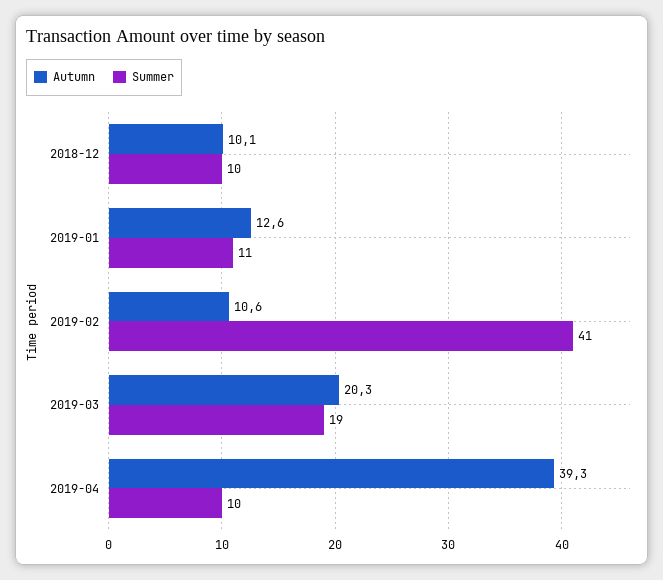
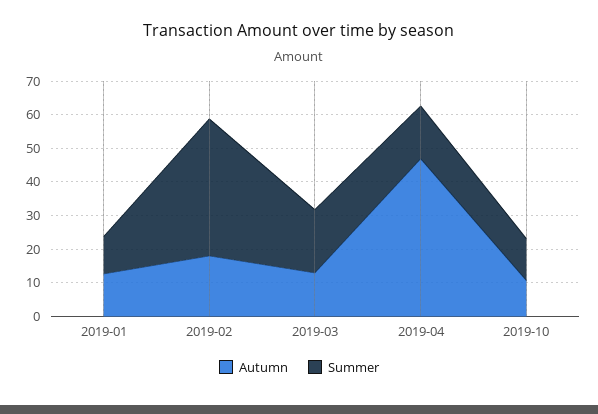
Autumn, 2018-12: 10.1 -> none
Summer, 2018-12: 10 -> none
Autumn, 2019-02: 10.6 -> 17.5
Autumn, 2019-03: 20.3 -> 12.5
Autumn, 2019-04: 39.3 -> 47.5
Summer, 2019-04: 10 -> 15
Autumn, 2019-10: none -> 10
Summer, 2019-10: none -> 12.5

